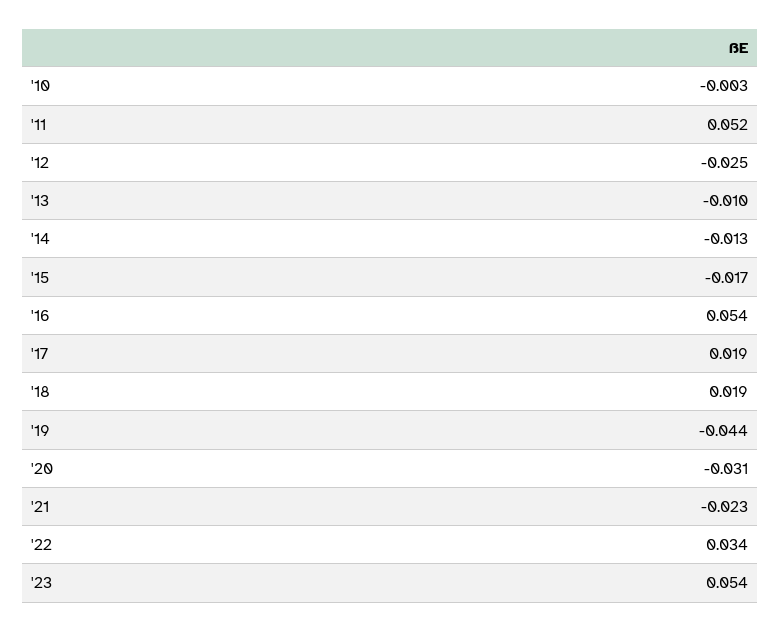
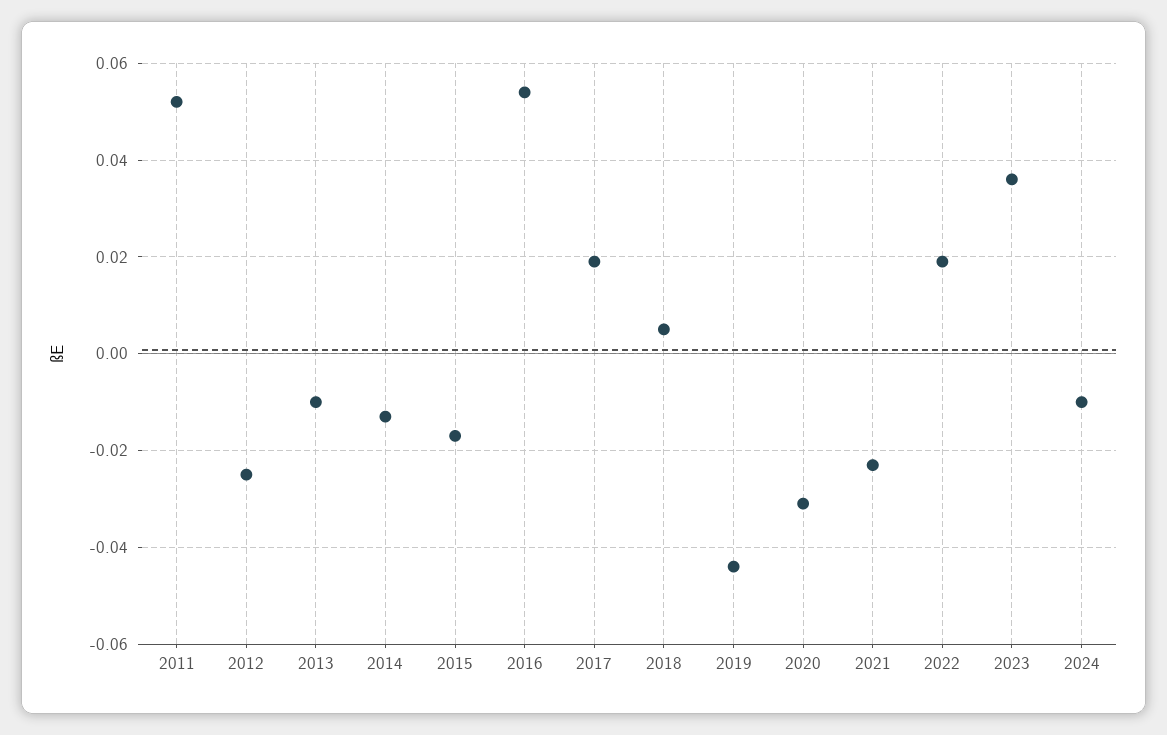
'10: -0.003 -> none
'18: 0.019 -> 0.005
'22: 0.034 -> 0.02
'23: 0.054 -> 0.035
2024: none -> -0.01

